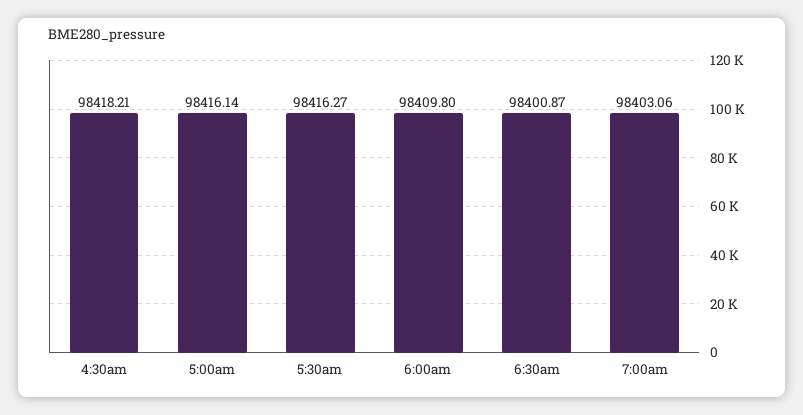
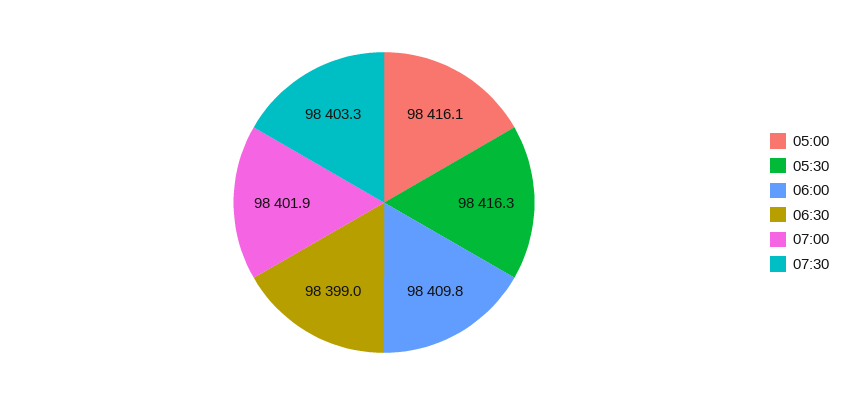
4:30am: 98418.21 -> none
6:30am: 98400.87 -> 98399
7:00am: 98403.06 -> 98401.9
07:30: none -> 98403.3

